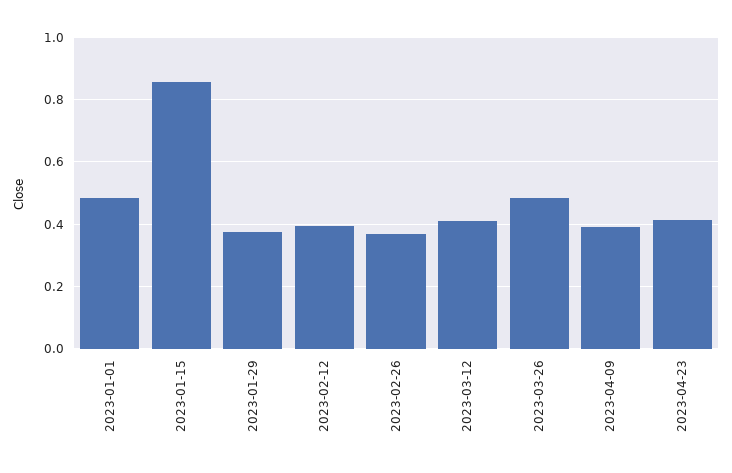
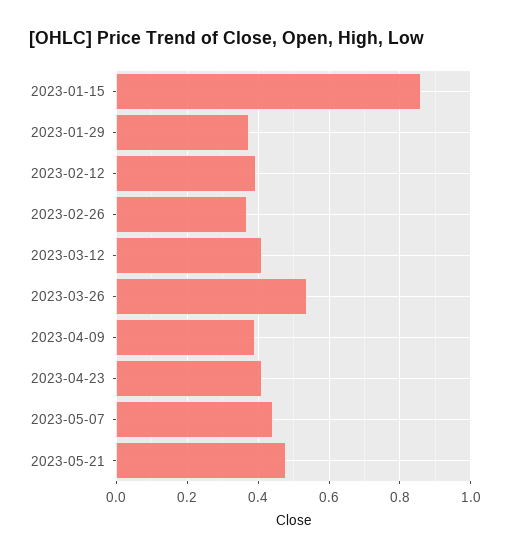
2023-01-01: 0.48 -> none
2023-03-26: 0.48 -> 0.54
2023-05-07: none -> 0.44
2023-05-21: none -> 0.48

